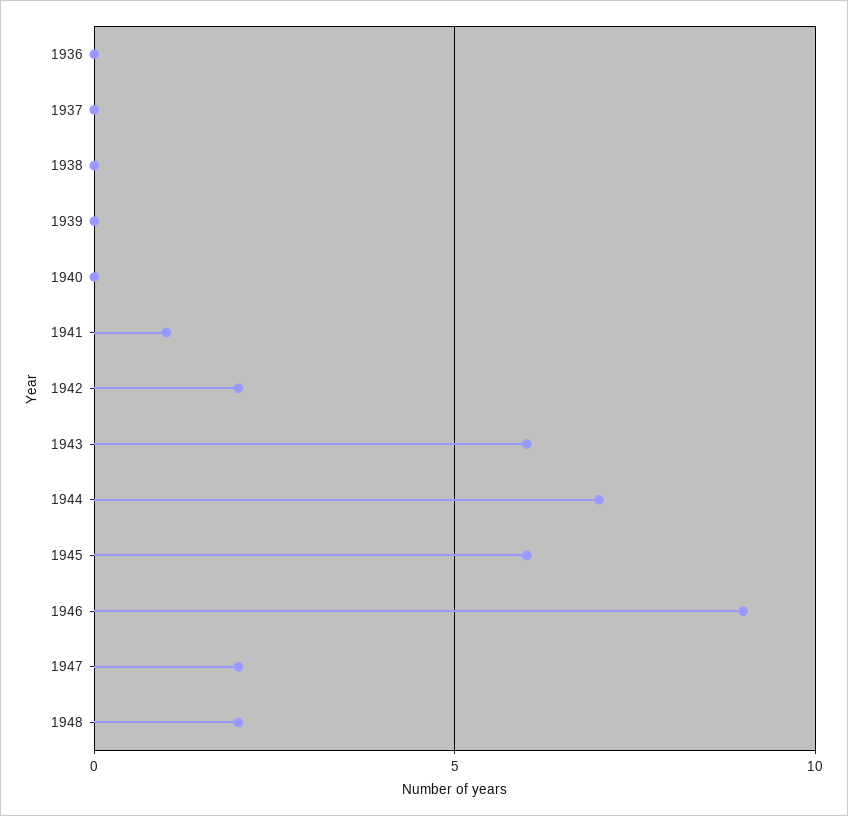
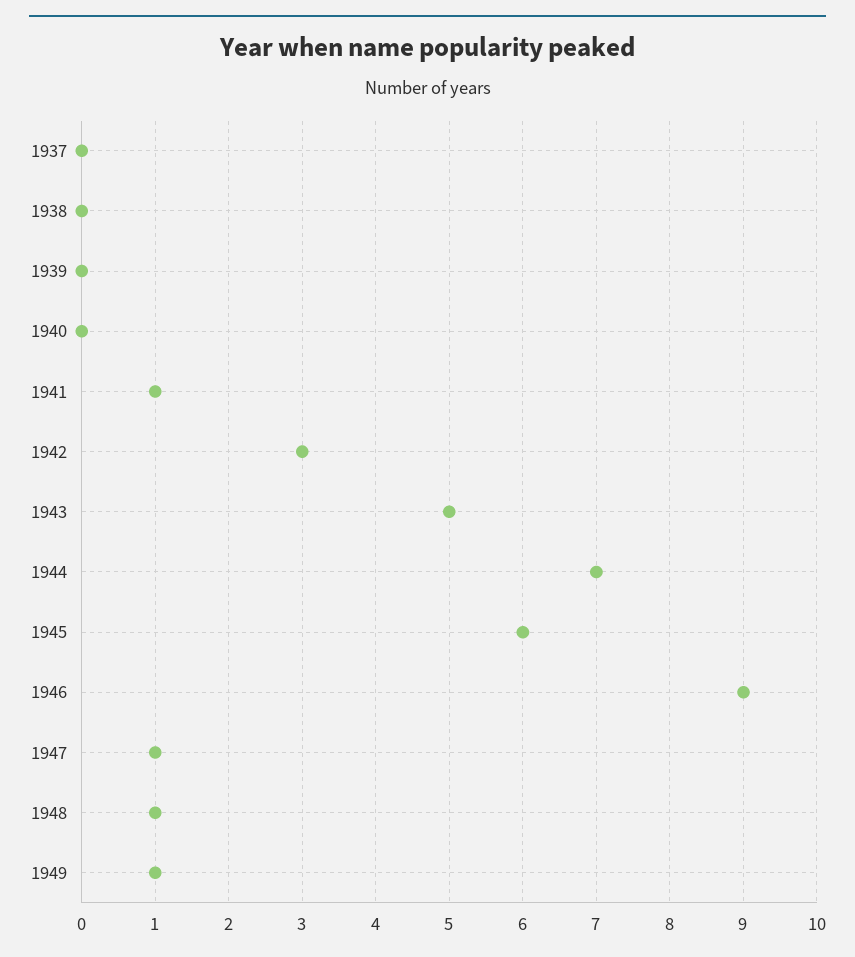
1936: 0 -> none
1942: 2 -> 3
1943: 6 -> 5
1947: 2 -> 1
1948: 2 -> 1
1949: none -> 1

